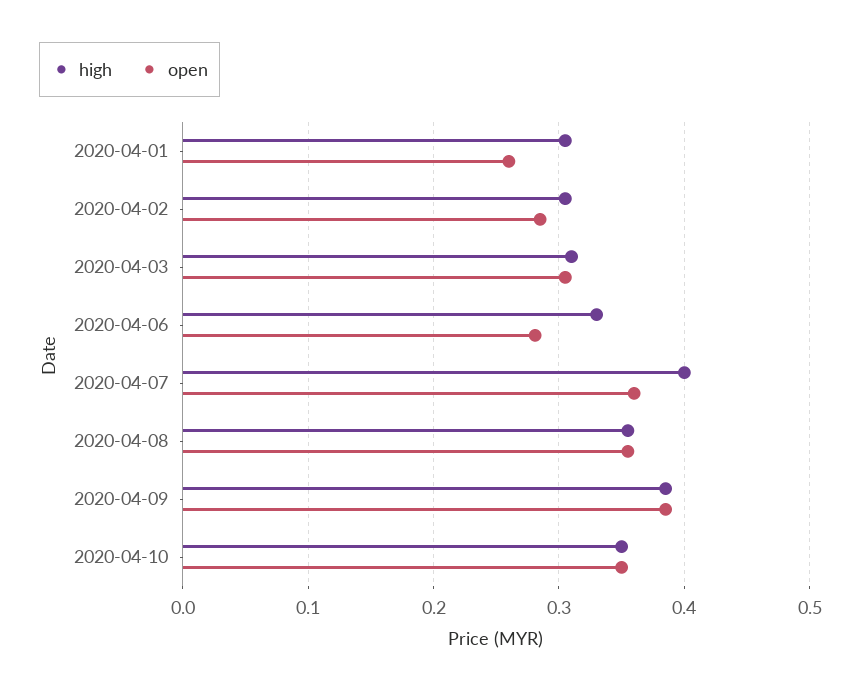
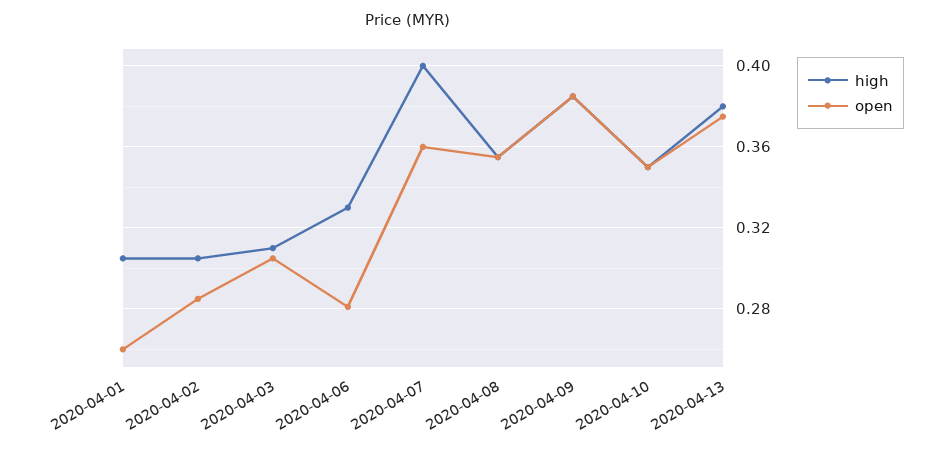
high, 2020-04-13: none -> 0.38
open, 2020-04-13: none -> 0.375

